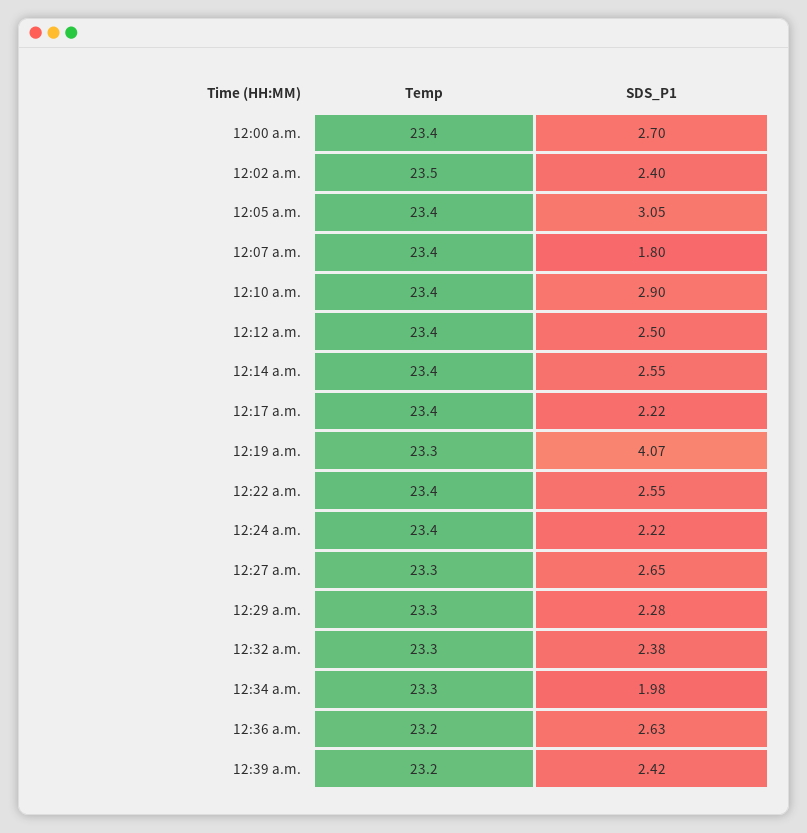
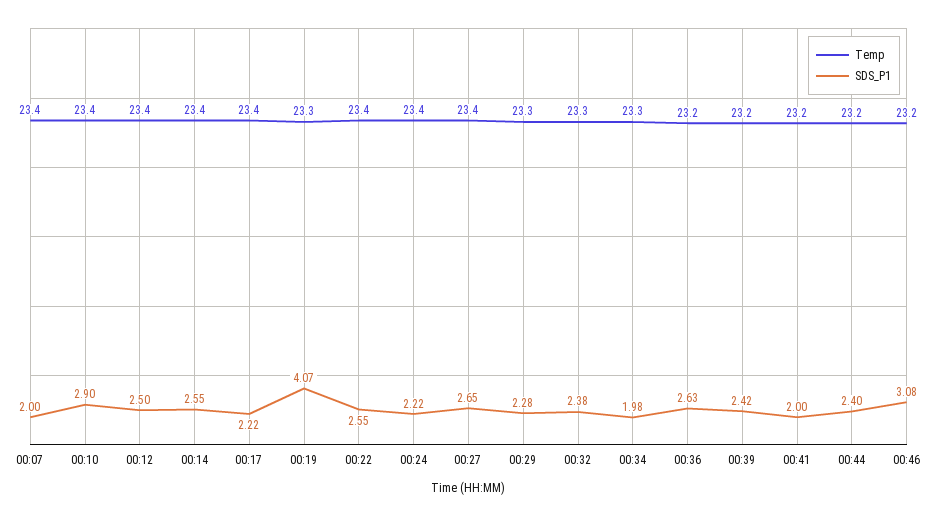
Temp, 12:00 a.m.: 23.4 -> none
SDS_P1, 12:00 a.m.: 2.7 -> none
Temp, 12:02 a.m.: 23.5 -> none
SDS_P1, 12:02 a.m.: 2.4 -> none
Temp, 12:05 a.m.: 23.4 -> none
SDS_P1, 12:05 a.m.: 3.05 -> none
SDS_P1, 12:07 a.m.: 1.8 -> 2
Temp, 12:27 a.m.: 23.3 -> 23.4
Temp, 00:41: none -> 23.2
SDS_P1, 00:41: none -> 2
Temp, 00:44: none -> 23.2
SDS_P1, 00:44: none -> 2.4
Temp, 00:46: none -> 23.2
SDS_P1, 00:46: none -> 3.08

